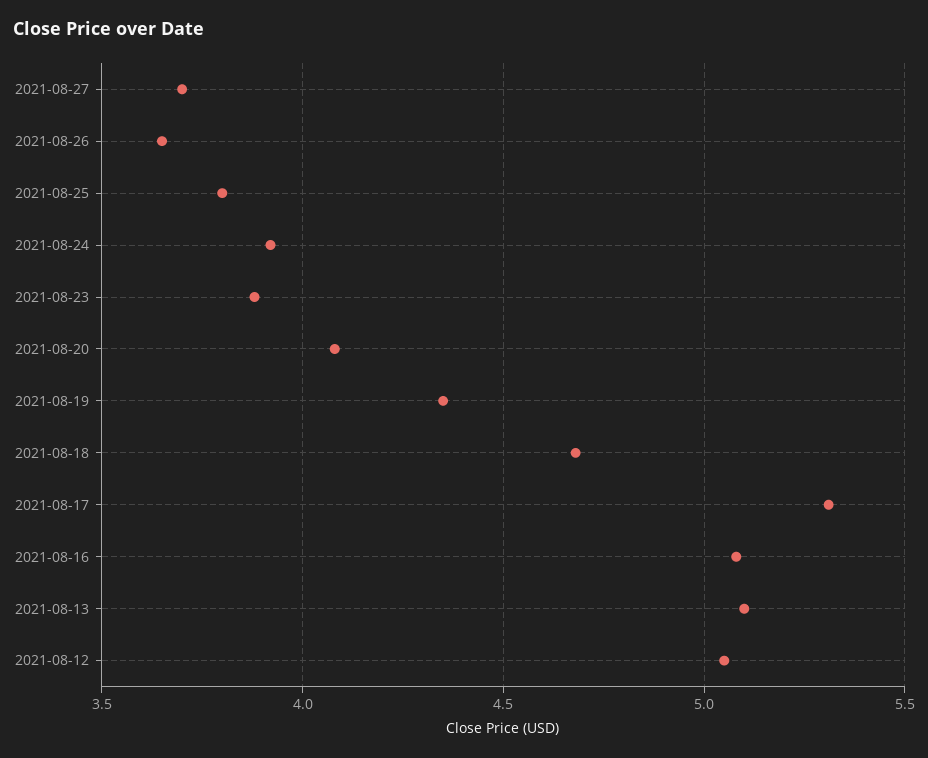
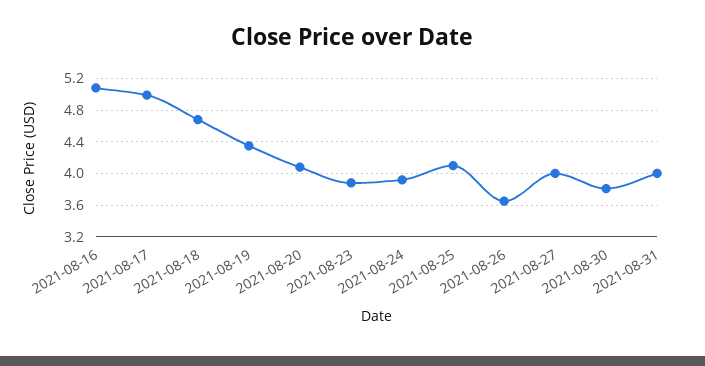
2021-08-27: 3.7 -> 4
2021-08-25: 3.8 -> 4.1
2021-08-17: 5.3 -> 5
2021-08-13: 5.1 -> none
2021-08-12: 5.05 -> none
2021-08-30: none -> 3.8
2021-08-31: none -> 4

